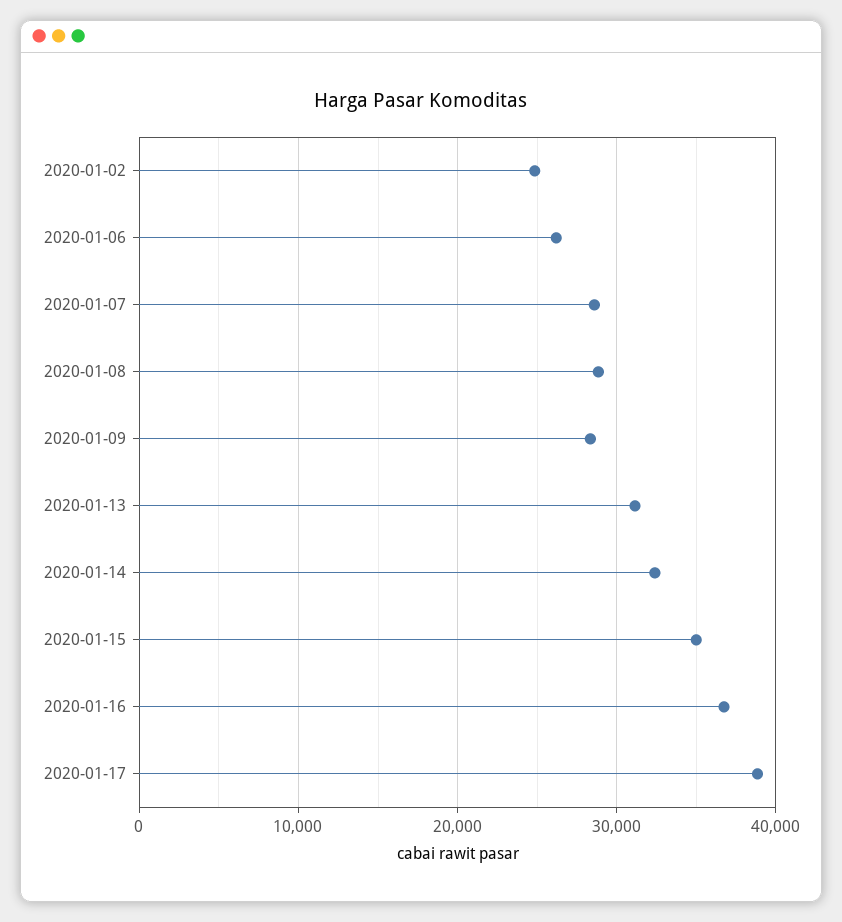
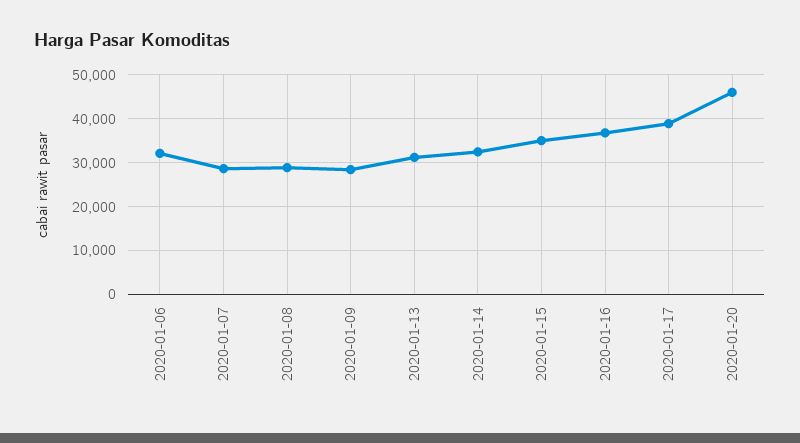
2020-01-02: 25000 -> none
2020-01-06: 26000 -> 32000
2020-01-20: none -> 46000

